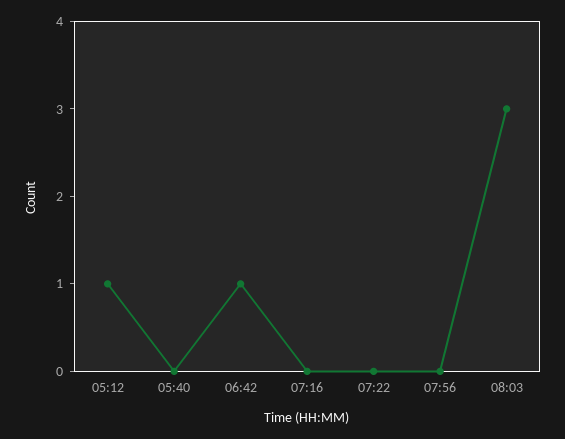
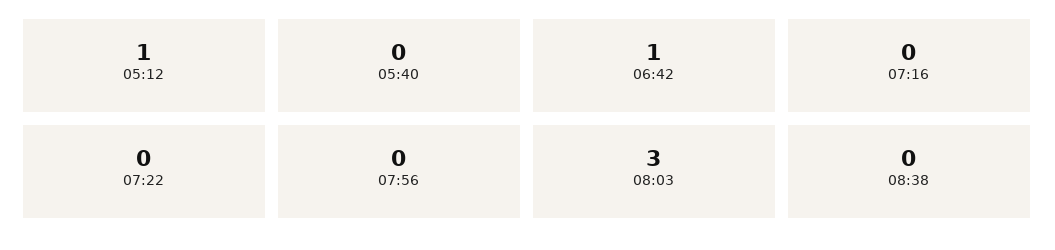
08:38: none -> 0

